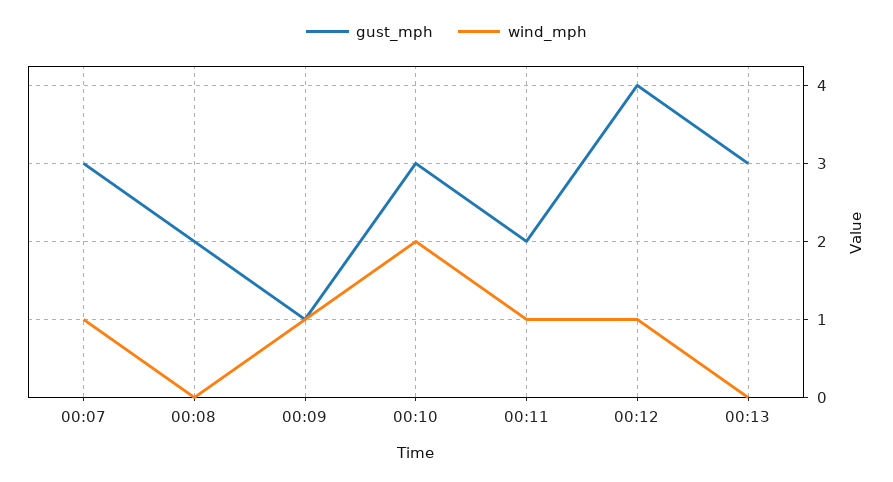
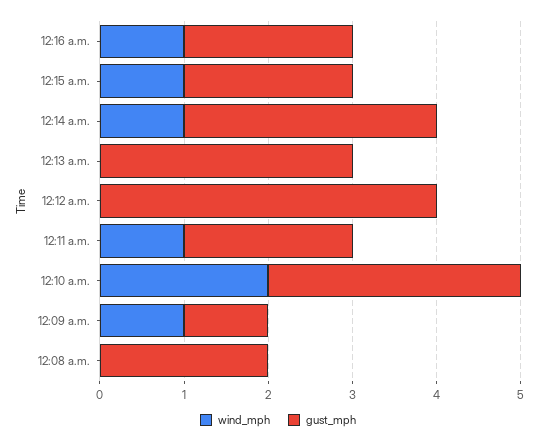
gust_mph, 00:07: 3 -> none
wind_mph, 00:07: 1 -> none
wind_mph, 00:12: 1 -> 0
wind_mph, 12:16 a.m.: none -> 1
gust_mph, 12:16 a.m.: none -> 2
wind_mph, 12:15 a.m.: none -> 1
gust_mph, 12:15 a.m.: none -> 2
wind_mph, 12:14 a.m.: none -> 1
gust_mph, 12:14 a.m.: none -> 3

